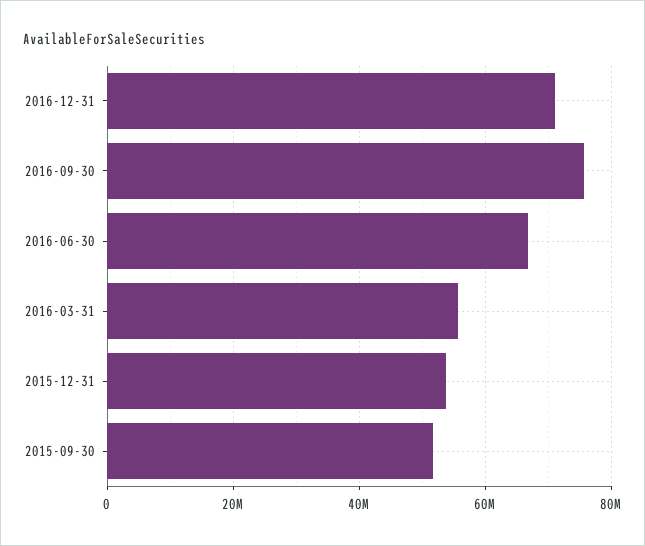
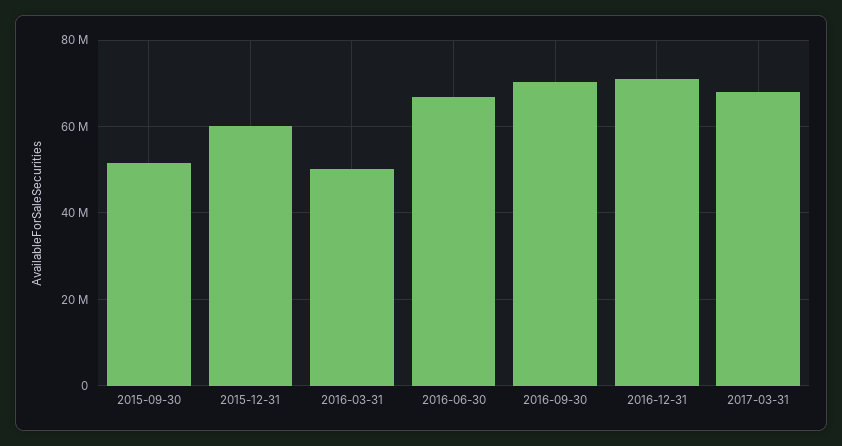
2016-09-30: 76000000 -> 70000000
2016-03-31: 56000000 -> 50000000
2015-12-31: 54000000 -> 60000000
2017-03-31: none -> 68000000

